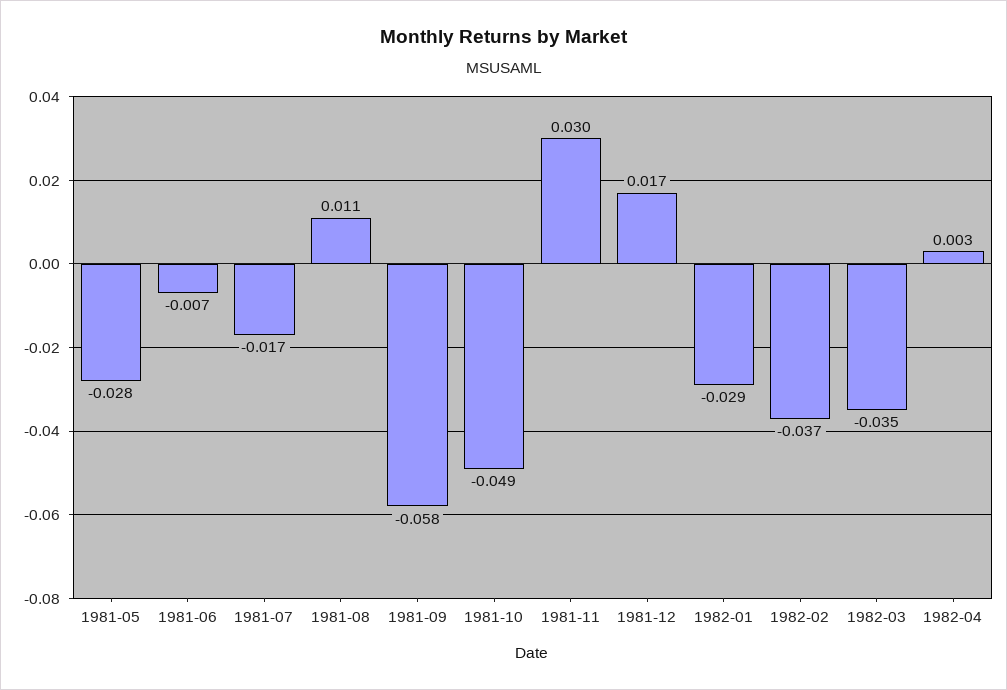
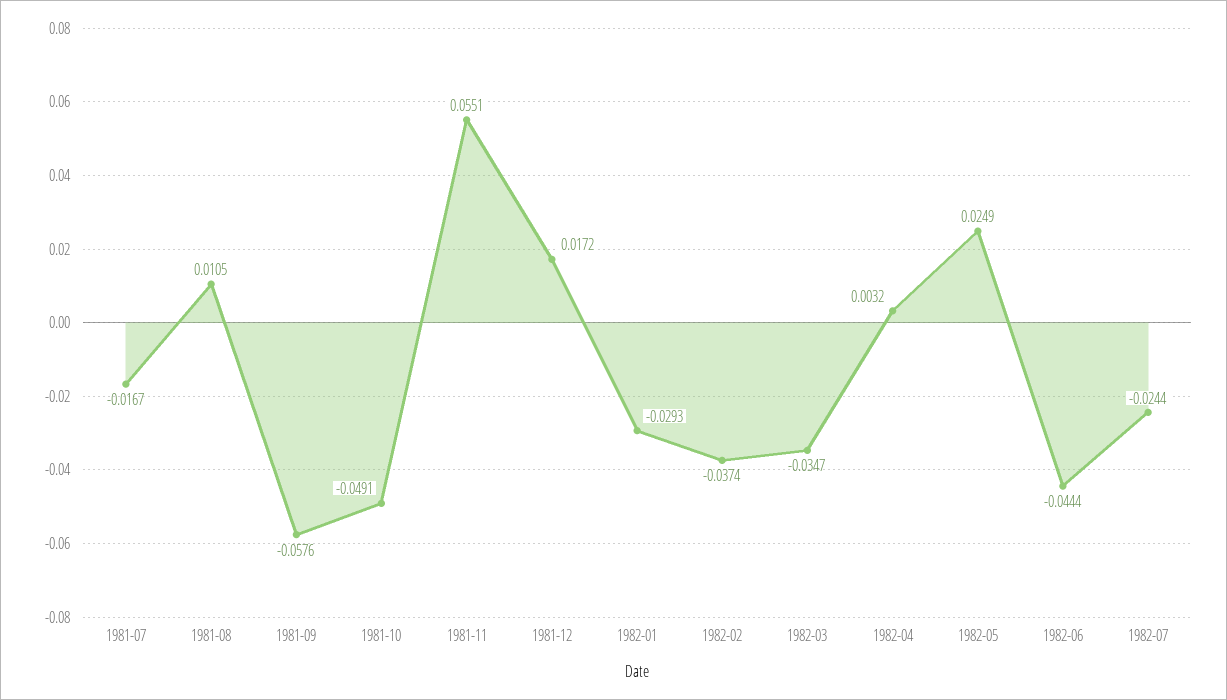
1981-05: -0.028 -> none
1981-06: -0.007 -> none
1981-11: 0.03 -> 0.0551
1982-05: none -> 0.0249
1982-06: none -> -0.0444
1982-07: none -> -0.0244

